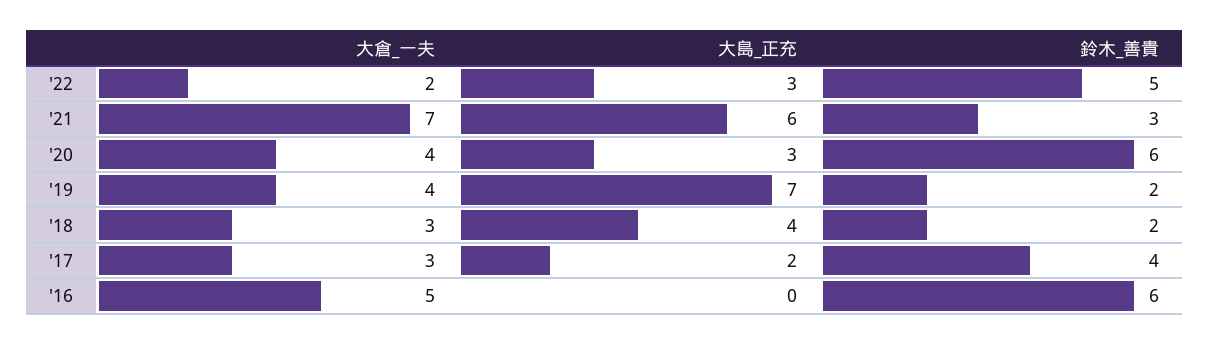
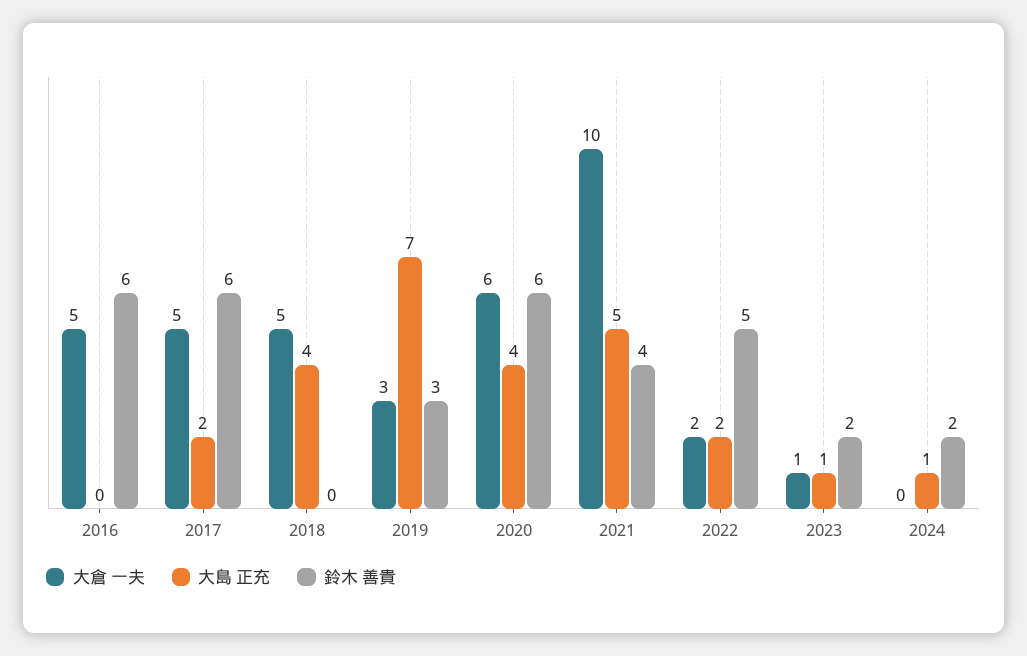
大島_正充, '22: 3 -> 2
大倉_一夫, '21: 7 -> 10
大島_正充, '21: 6 -> 5
鈴木_善貴, '21: 3 -> 4
大倉_一夫, '20: 4 -> 6
大島_正充, '20: 3 -> 4
大倉_一夫, '19: 4 -> 3
鈴木_善貴, '19: 2 -> 3
大倉_一夫, '18: 3 -> 5
鈴木_善貴, '18: 2 -> 0
大倉_一夫, '17: 3 -> 5
鈴木_善貴, '17: 4 -> 6
大倉_一夫, 2023: none -> 1
大島_正充, 2023: none -> 1
鈴木_善貴, 2023: none -> 2
大倉_一夫, 2024: none -> 0
大島_正充, 2024: none -> 1
鈴木_善貴, 2024: none -> 2

